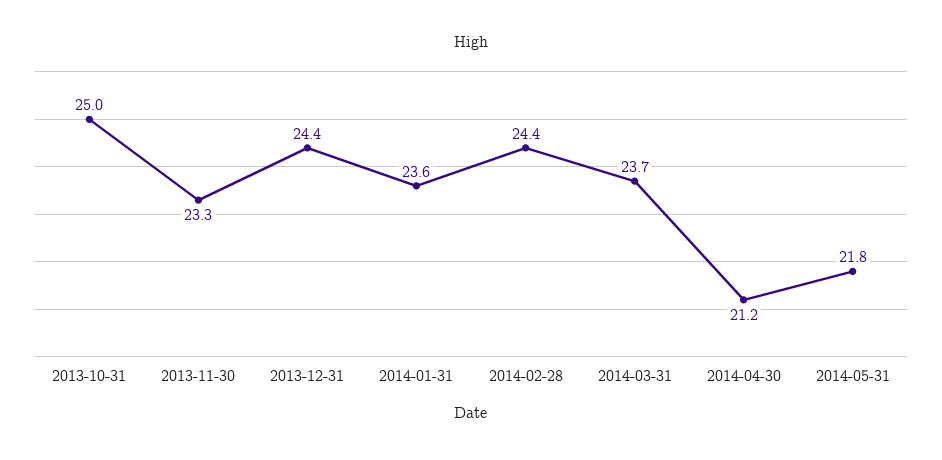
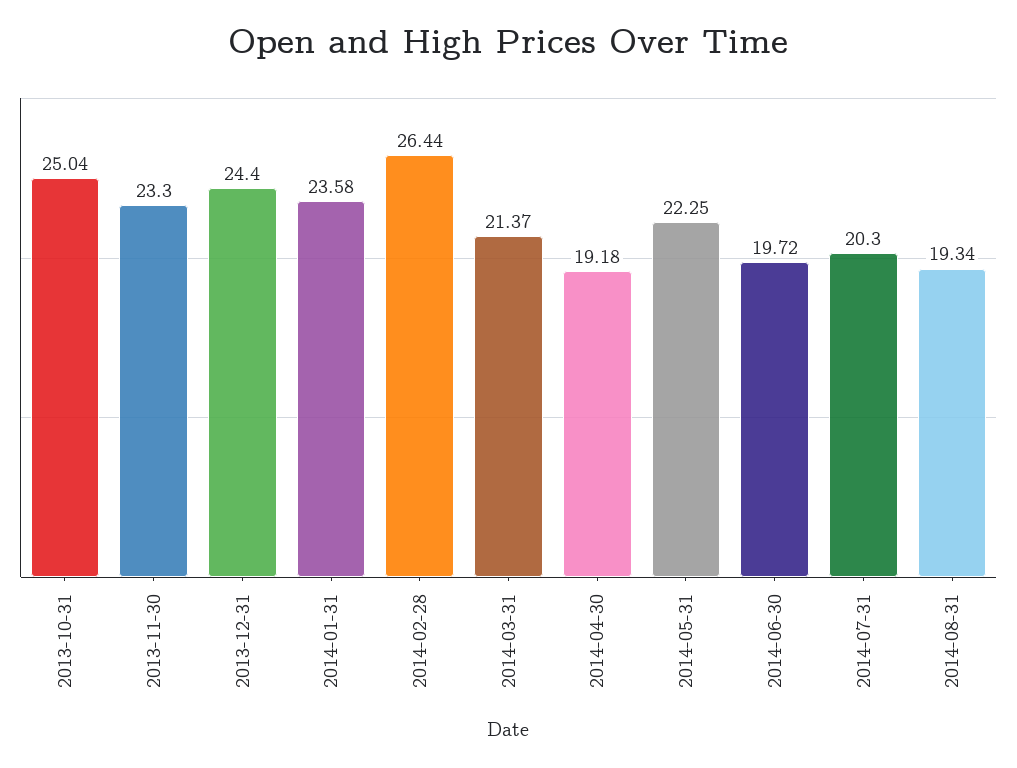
2014-02-28: 24.4 -> 26.44
2014-03-31: 23.7 -> 21.37
2014-04-30: 21.2 -> 19.18
2014-05-31: 21.8 -> 22.25
2014-06-30: none -> 19.72
2014-07-31: none -> 20.3
2014-08-31: none -> 19.34

